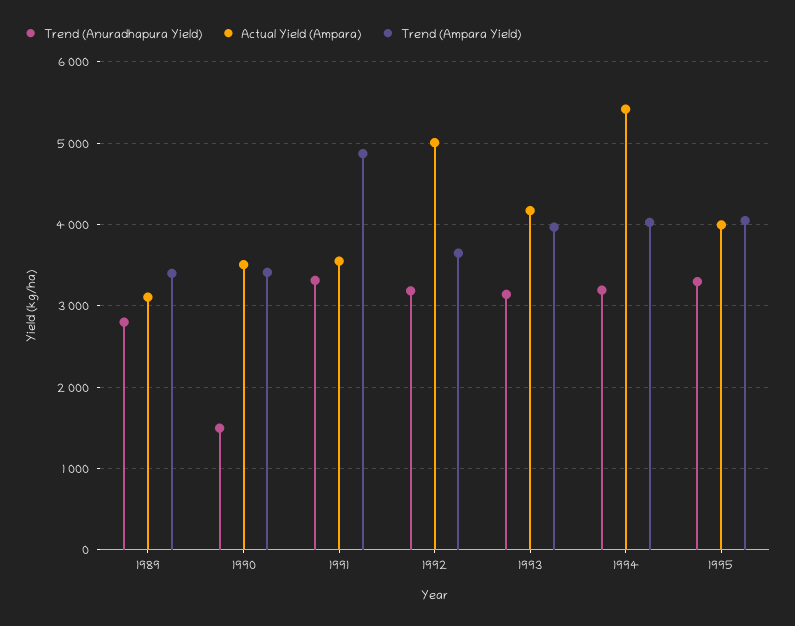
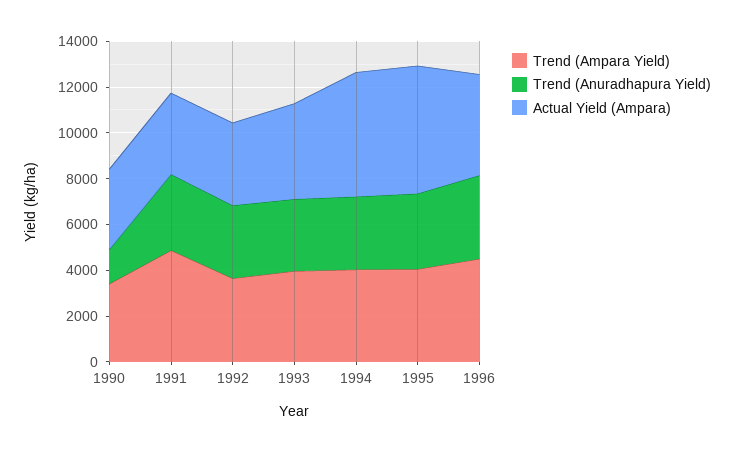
Trend (Anuradhapura Yield), 1989: 2800 -> none
Actual Yield (Ampara), 1989: 3100 -> none
Trend (Ampara Yield), 1989: 3400 -> none
Actual Yield (Ampara), 1992: 5000 -> 3500
Actual Yield (Ampara), 1995: 4000 -> 5500
Trend (Ampara Yield), 1996: none -> 4500
Trend (Anuradhapura Yield), 1996: none -> 3500
Actual Yield (Ampara), 1996: none -> 4500

